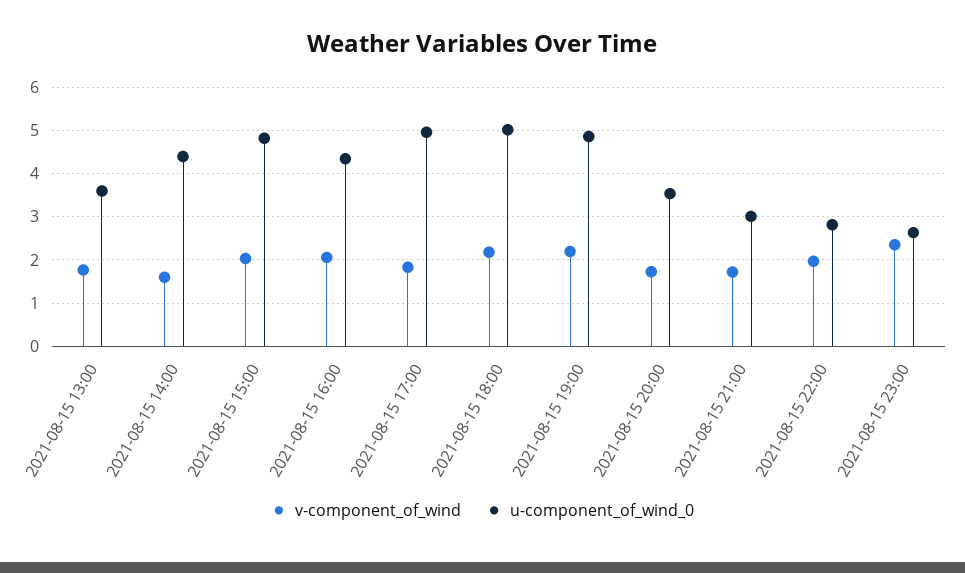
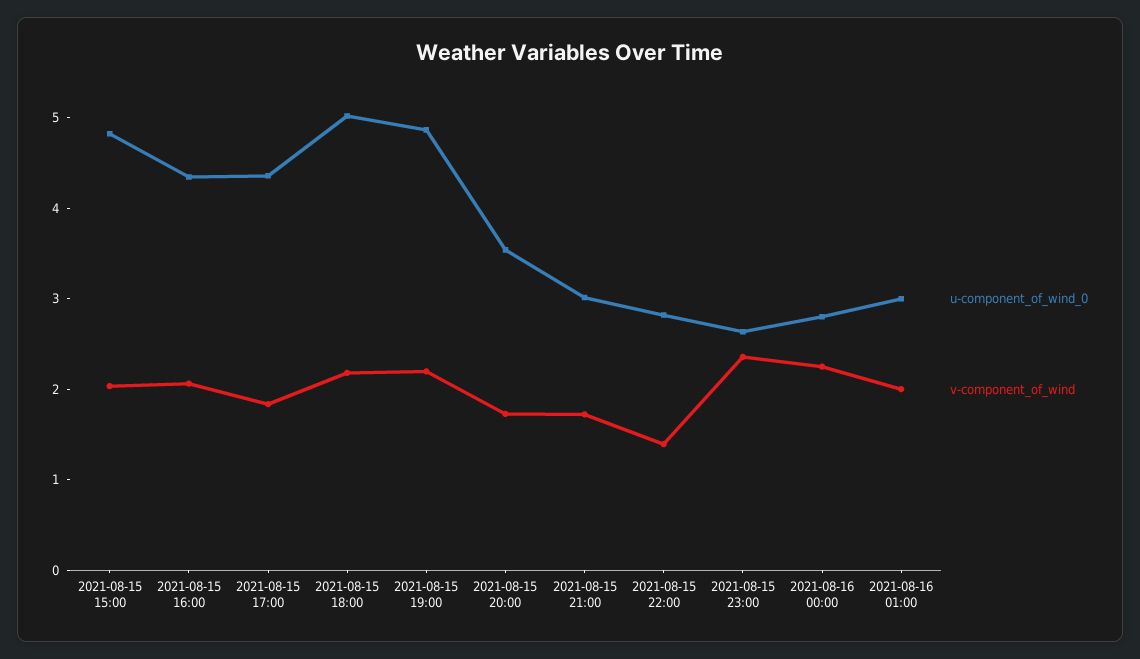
v-component_of_wind, 2021-08-15 13:00: 1.8 -> none
u-component_of_wind_0, 2021-08-15 13:00: 3.6 -> none
v-component_of_wind, 2021-08-15 14:00: 1.6 -> none
u-component_of_wind_0, 2021-08-15 14:00: 4.4 -> none
u-component_of_wind_0, 2021-08-15 17:00: 5 -> 4.4
v-component_of_wind, 2021-08-15 22:00: 2 -> 1.4
u-component_of_wind_0, 2021-08-16 00:00: none -> 2.8
v-component_of_wind, 2021-08-16 00:00: none -> 2.2
u-component_of_wind_0, 2021-08-16 01:00: none -> 3
v-component_of_wind, 2021-08-16 01:00: none -> 2

